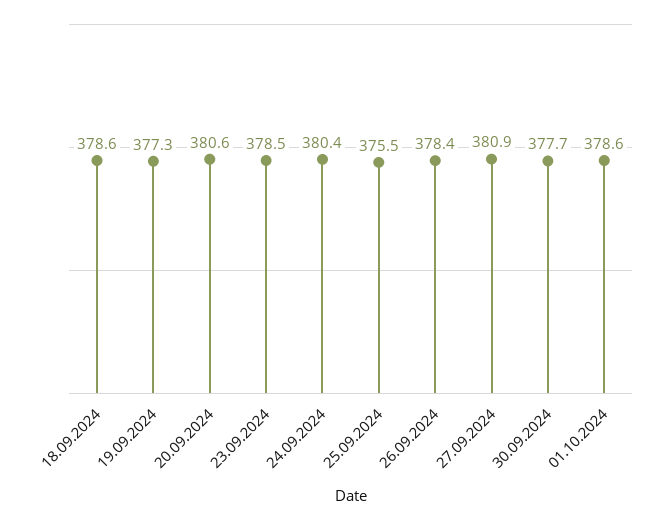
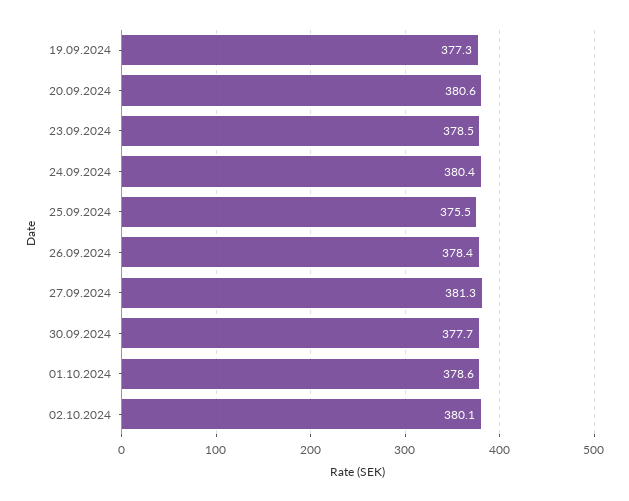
18.09.2024: 378.6 -> none
27.09.2024: 380.9 -> 381.3
02.10.2024: none -> 380.1

